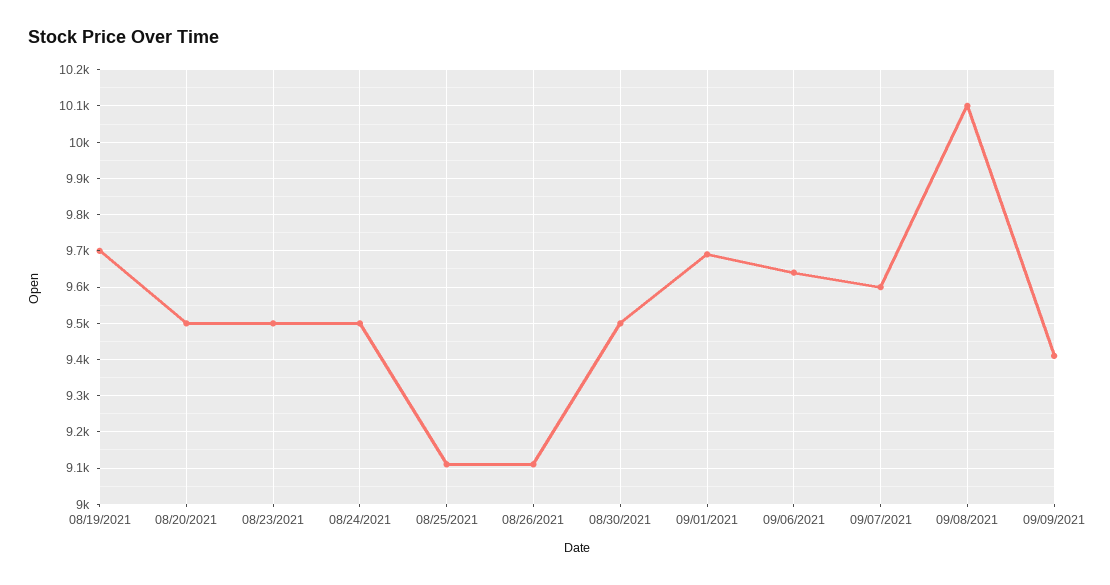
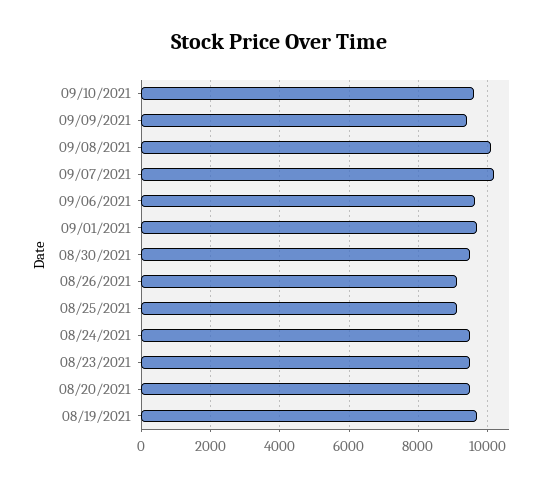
09/07/2021: 9600 -> 10200
09/10/2021: none -> 9600

